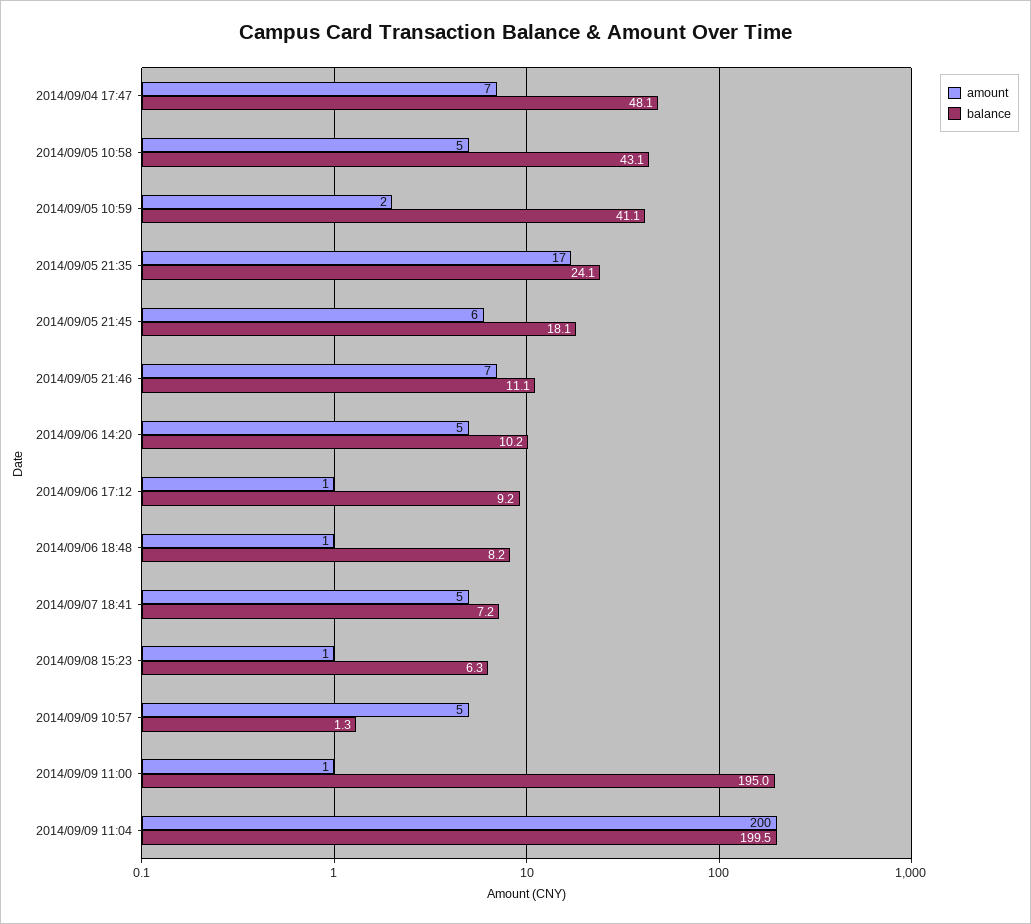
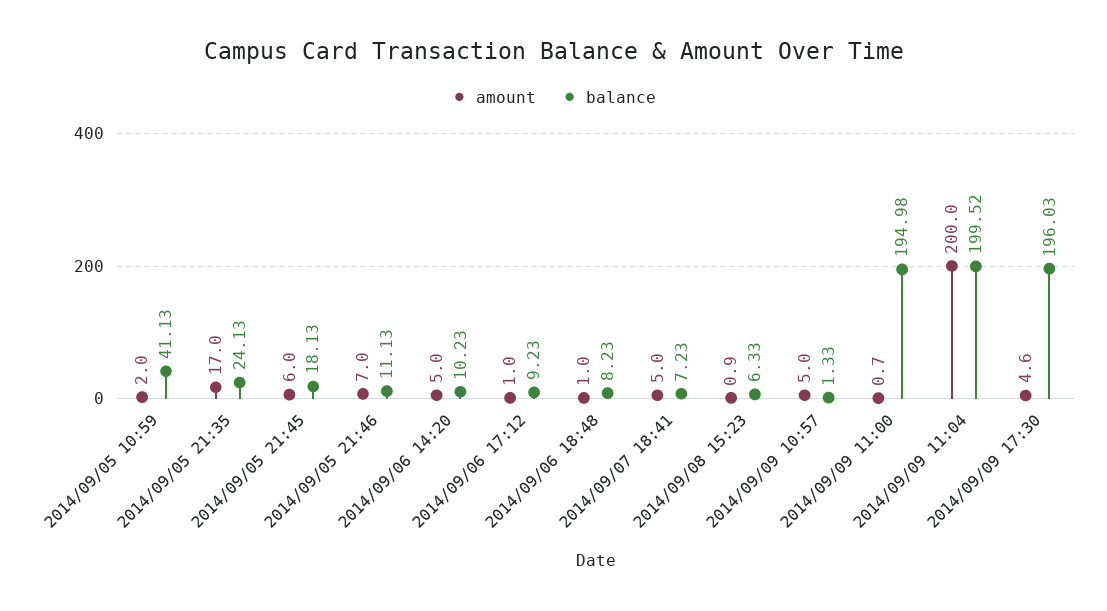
amount, 2014/09/04 17:47: 7 -> none
balance, 2014/09/04 17:47: 48.1 -> none
amount, 2014/09/05 10:58: 5 -> none
balance, 2014/09/05 10:58: 43.1 -> none
amount, 2014/09/09 17:30: none -> 4.6
balance, 2014/09/09 17:30: none -> 196.03

